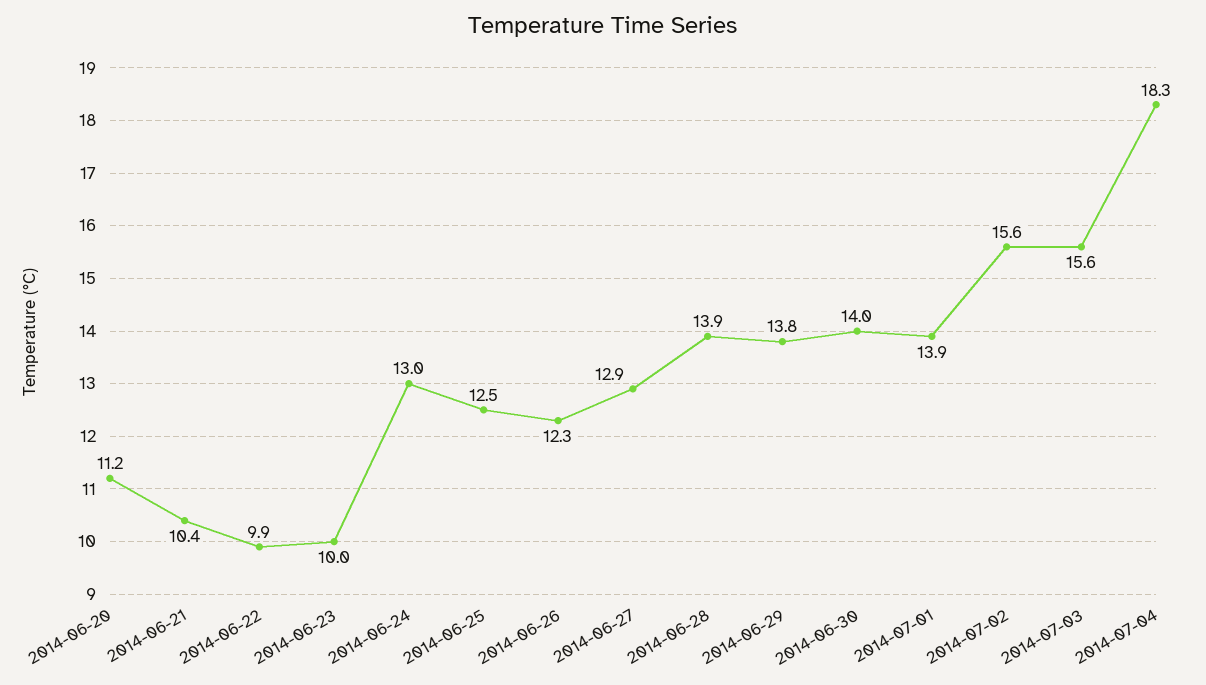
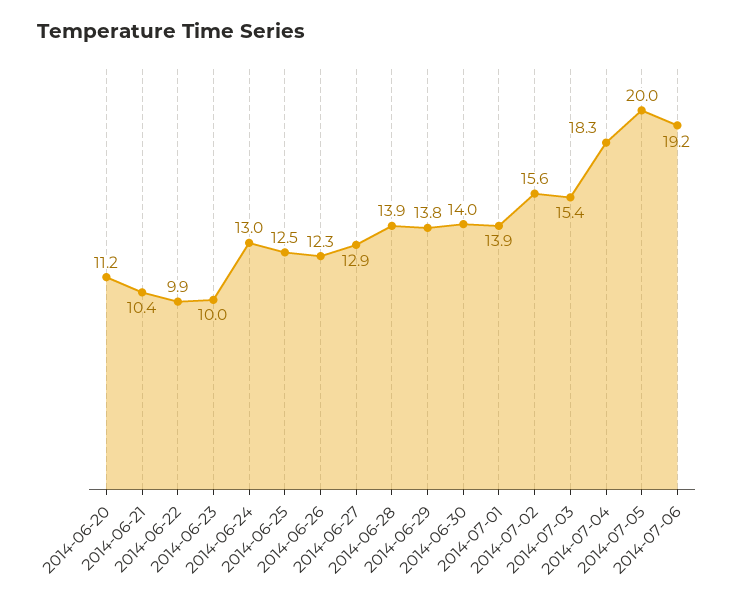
2014-07-03: 15.6 -> 15.4
2014-07-05: none -> 20
2014-07-06: none -> 19.2

